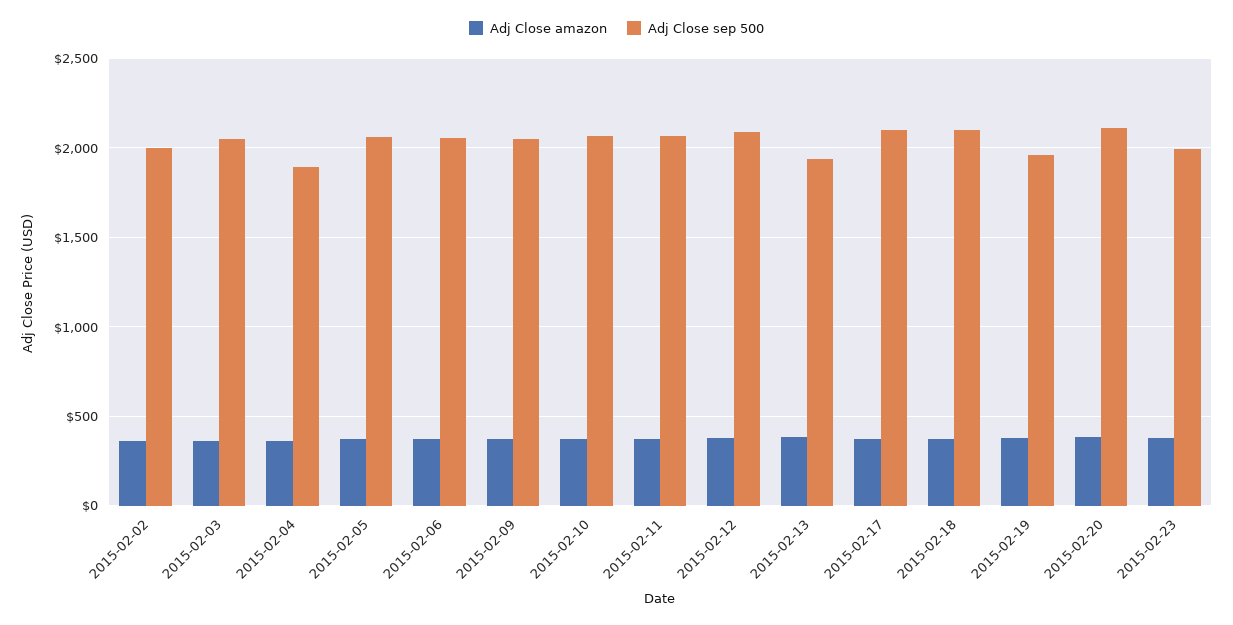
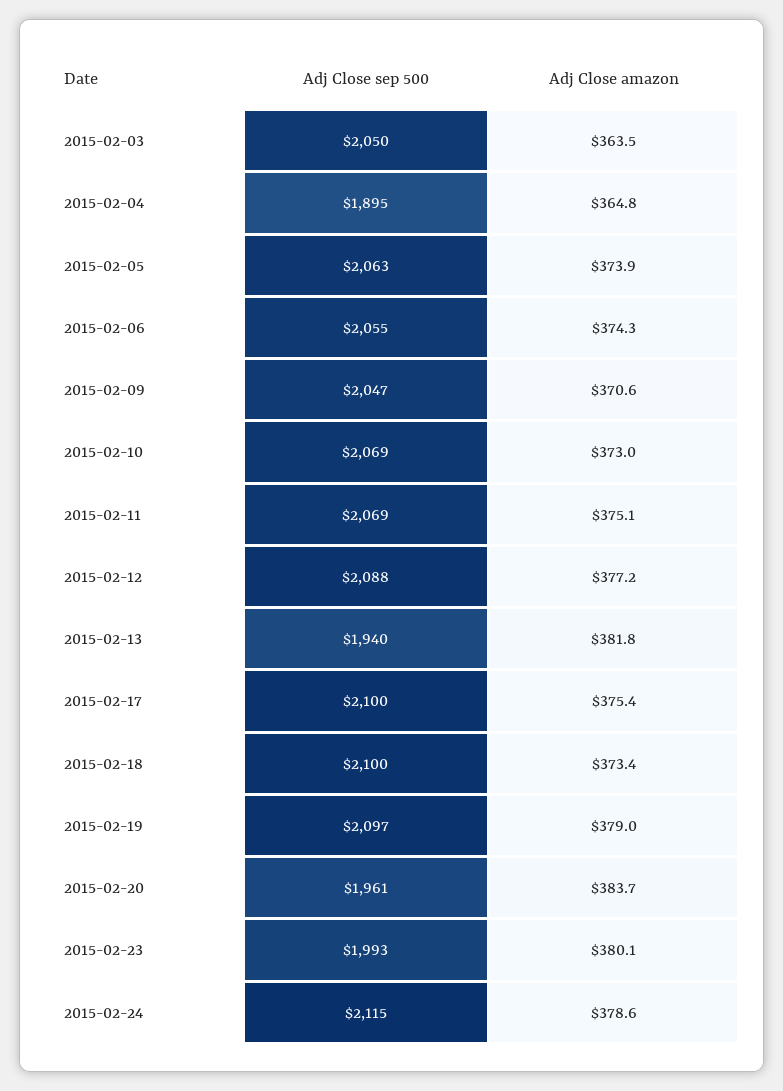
Adj Close amazon, 2015-02-02: 350 -> none
Adj Close sep 500, 2015-02-02: 2000 -> none
Adj Close sep 500, 2015-02-19: 1950 -> 2097
Adj Close sep 500, 2015-02-20: 2100 -> 1961
Adj Close sep 500, 2015-02-24: none -> 2115
Adj Close amazon, 2015-02-24: none -> 378.6

